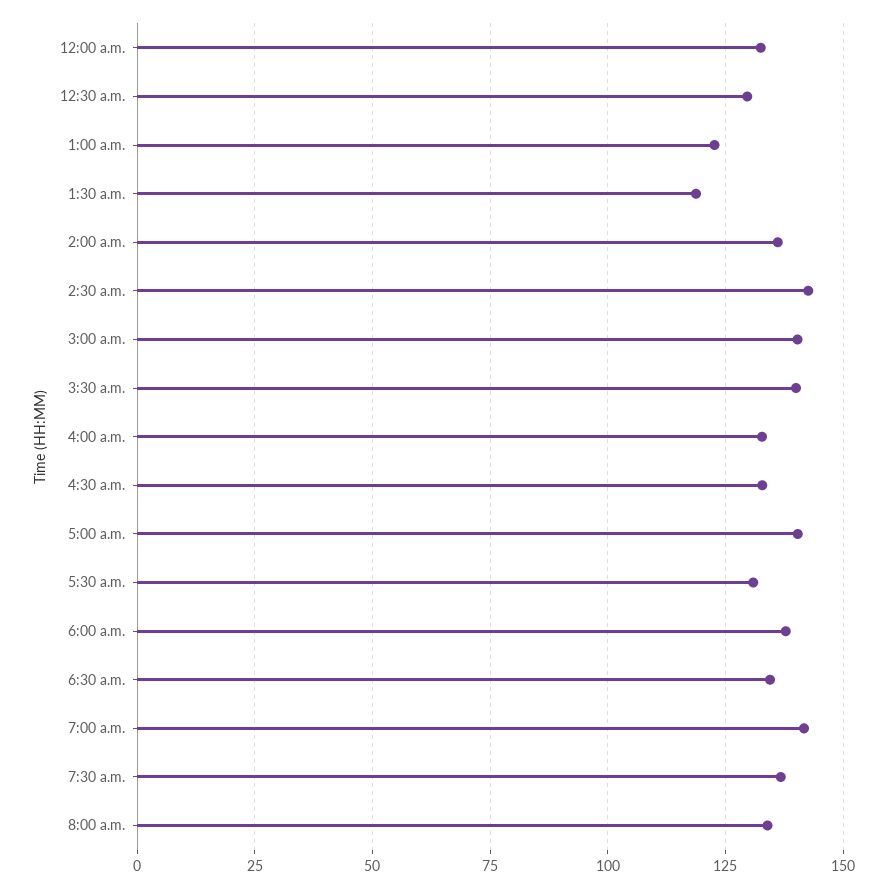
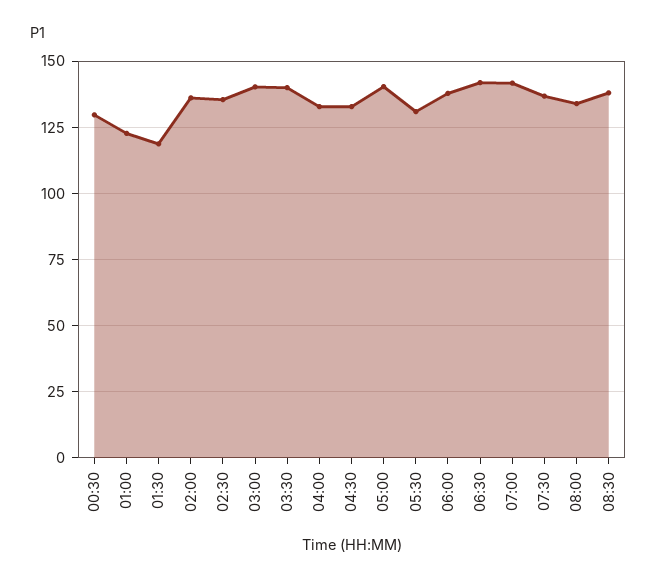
12:00 a.m.: 132.5 -> none
2:30 a.m.: 142.5 -> 135
6:30 a.m.: 135 -> 142.5
08:30: none -> 137.5

